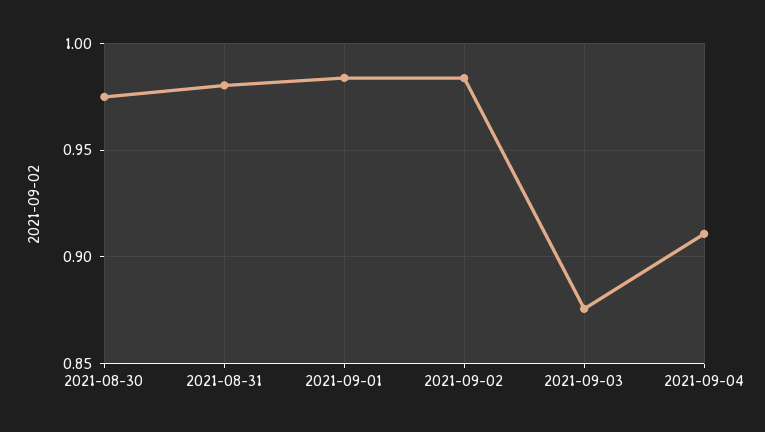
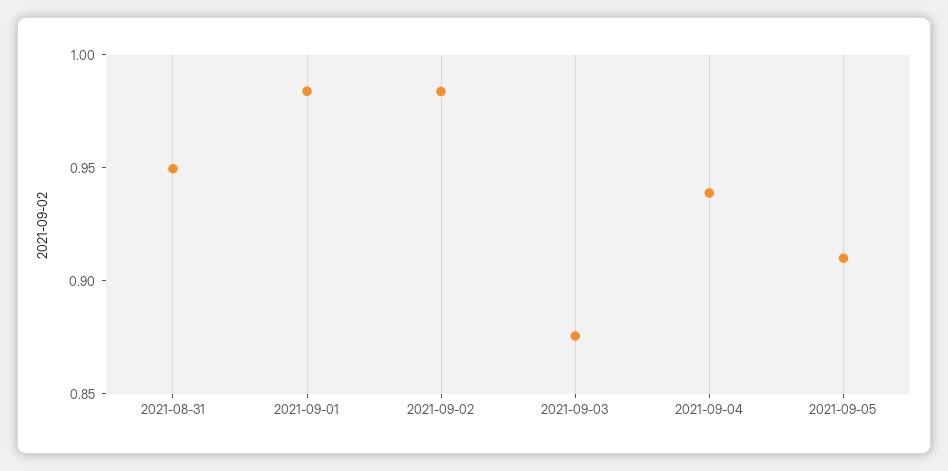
2021-08-30: 0.975 -> none
2021-08-31: 0.98 -> 0.95
2021-09-04: 0.91 -> 0.94
2021-09-05: none -> 0.91

